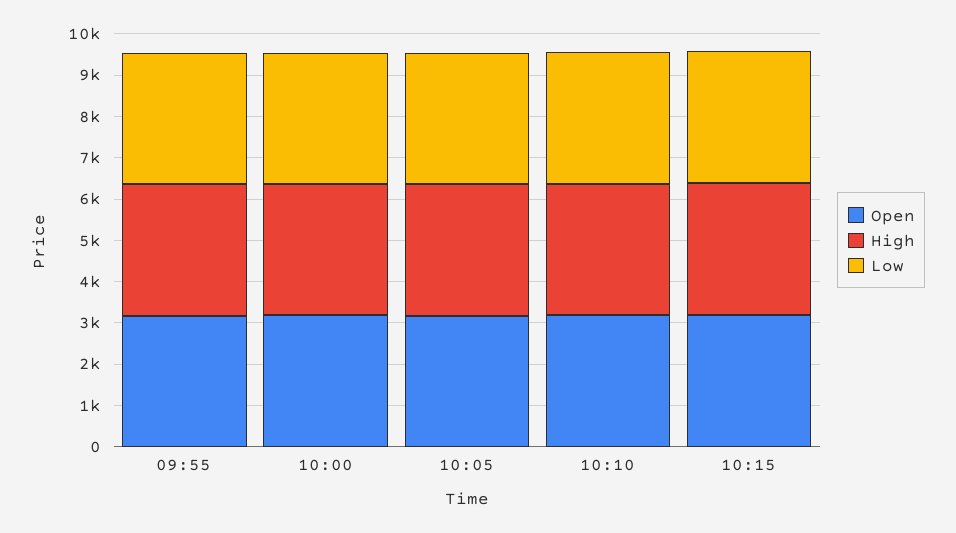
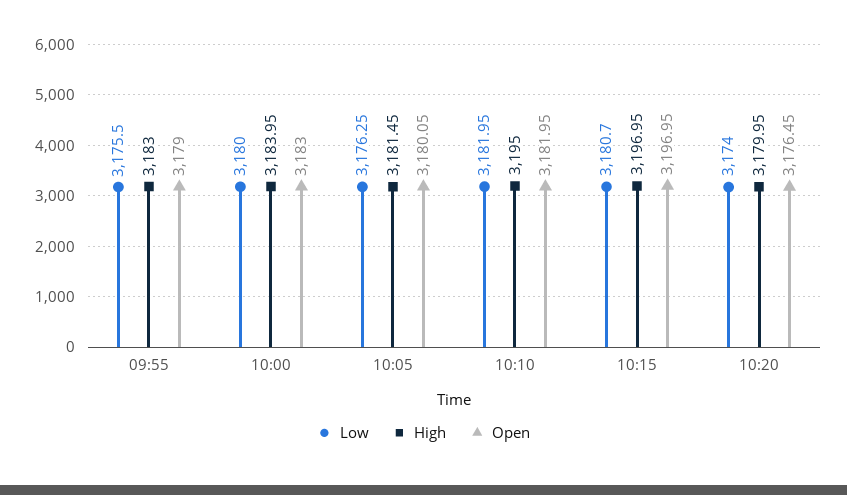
Low, 10:20: none -> 3174
High, 10:20: none -> 3179.95
Open, 10:20: none -> 3176.45

